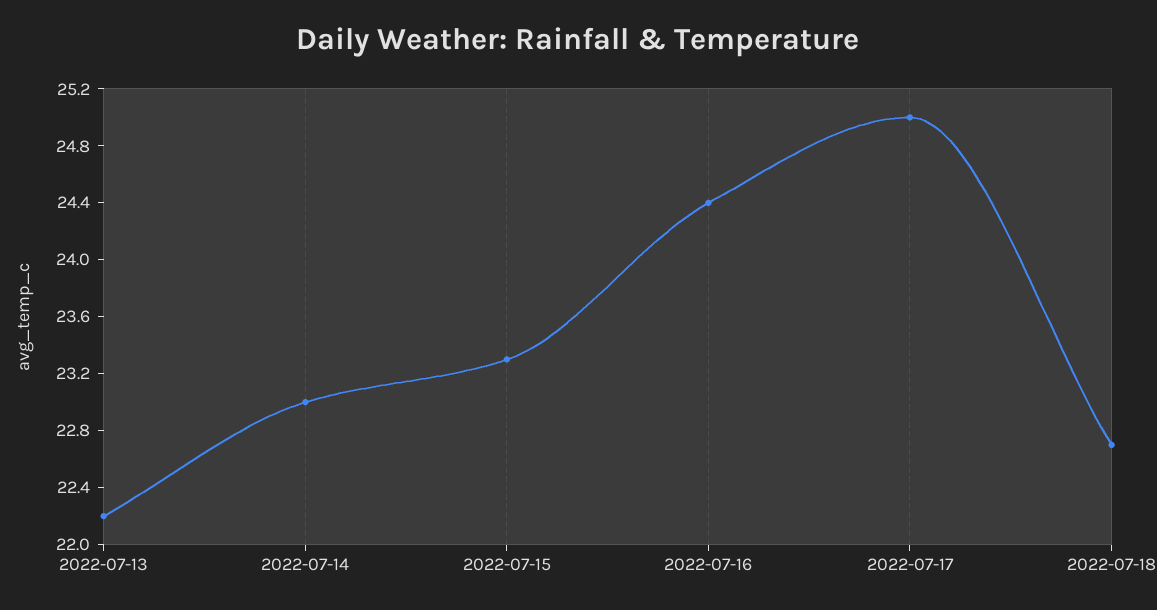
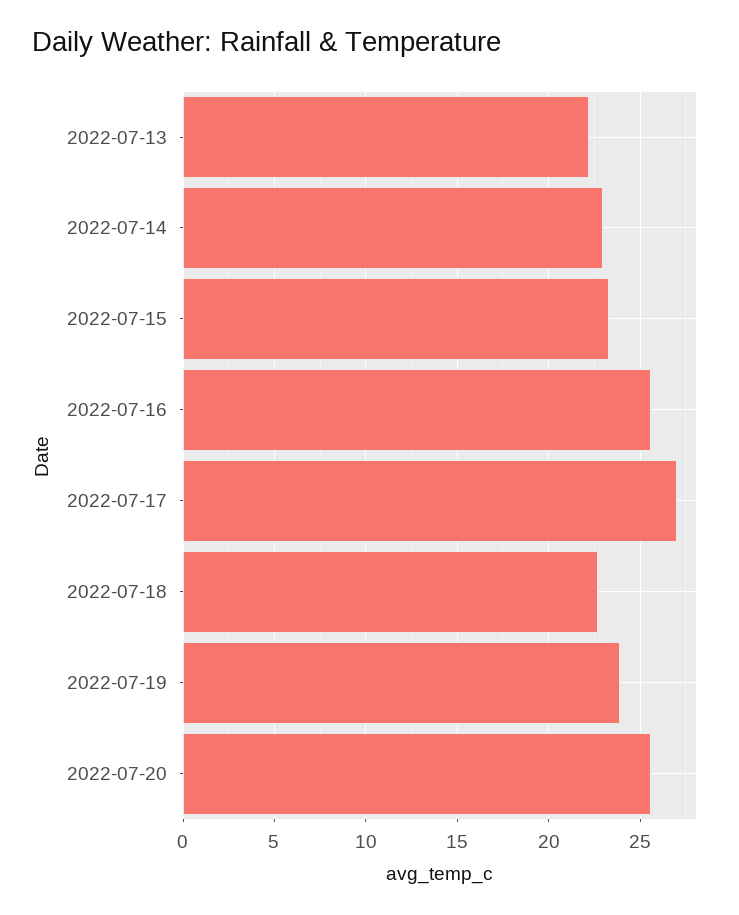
2022-07-16: 24.4 -> 25.5
2022-07-17: 25 -> 27
2022-07-19: none -> 24
2022-07-20: none -> 25.5

